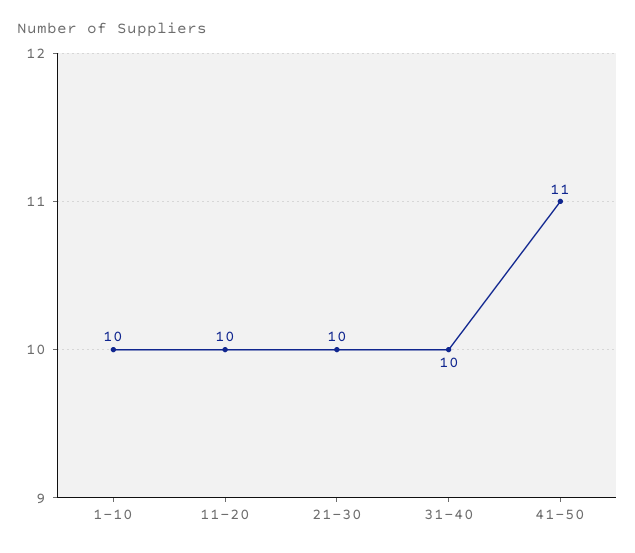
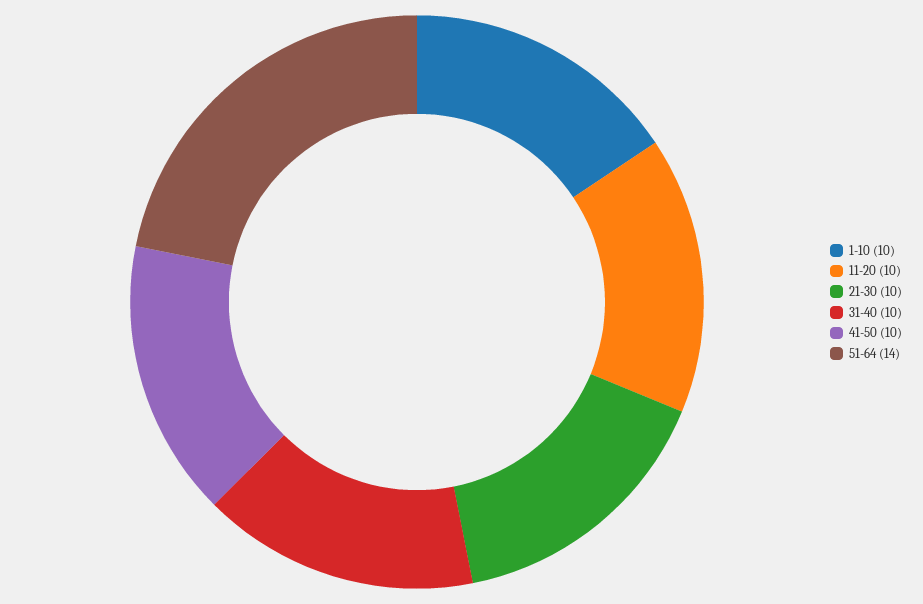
41-50: 11 -> 10
51-64: none -> 14

